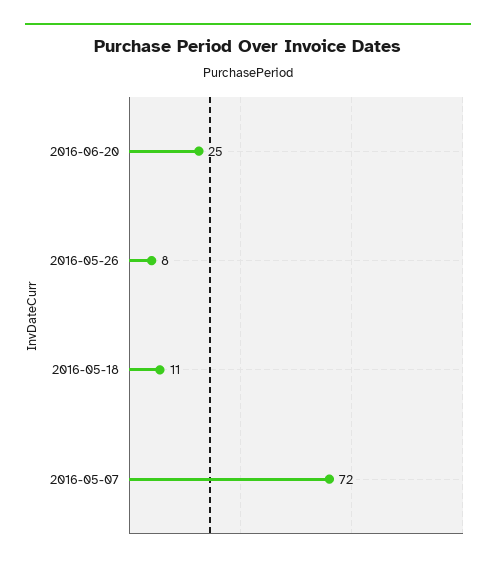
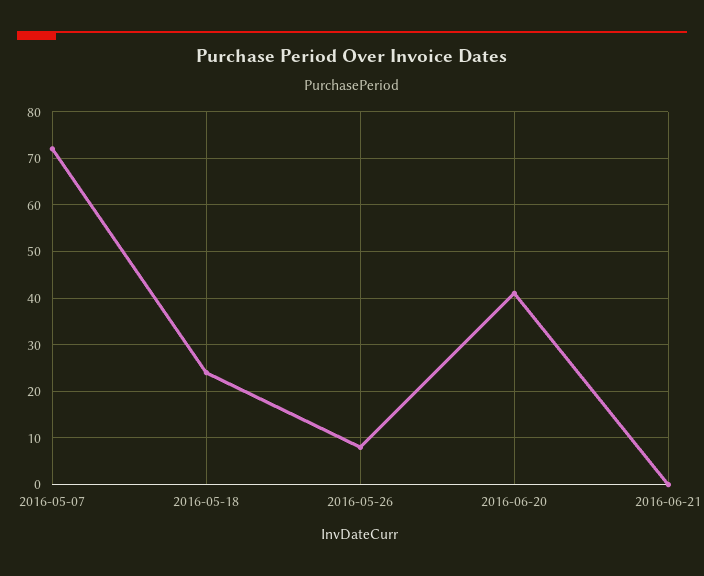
2016-06-20: 25 -> 40
2016-05-18: 11 -> 25
2016-06-21: none -> 0

